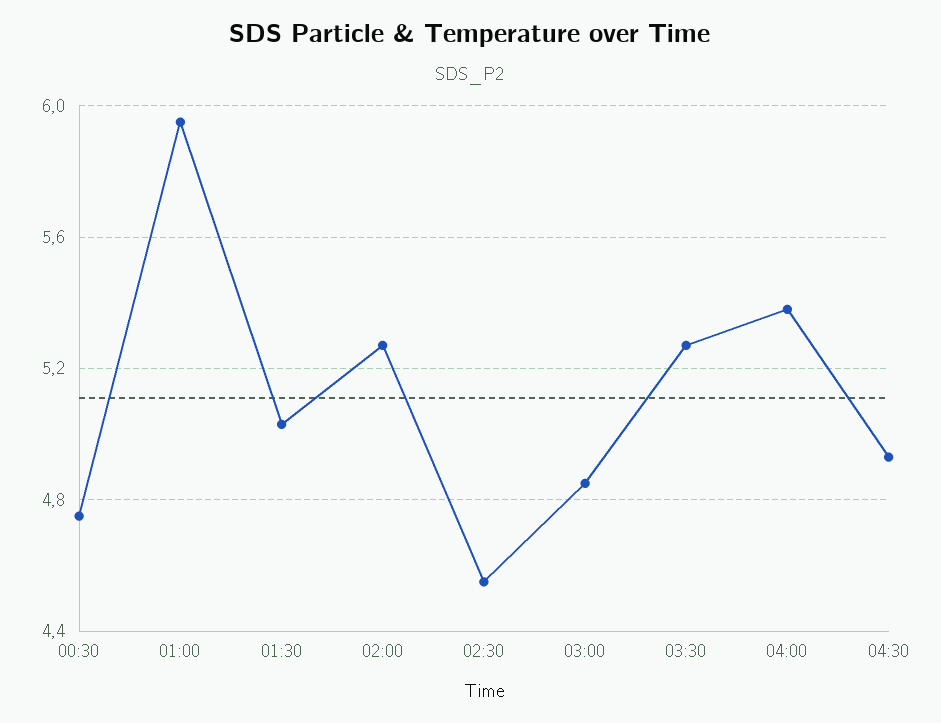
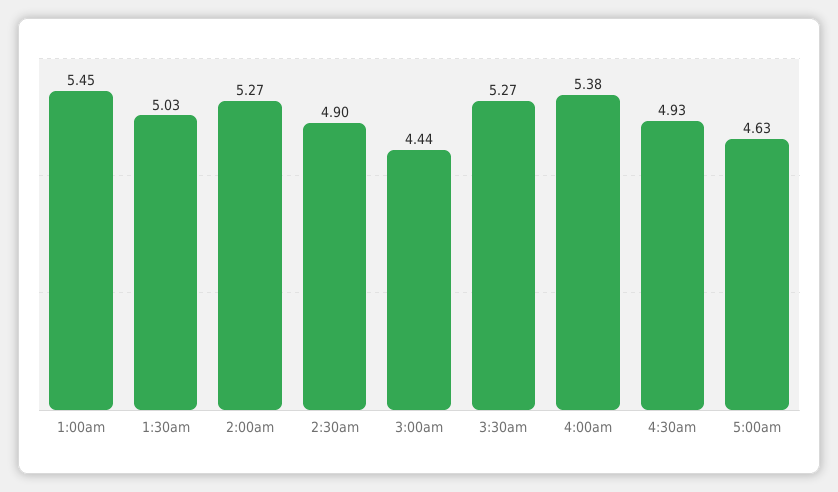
00:30: 4.75 -> none
01:00: 5.95 -> 5.45
02:30: 4.55 -> 4.9
03:00: 4.85 -> 4.44
5:00am: none -> 4.63

